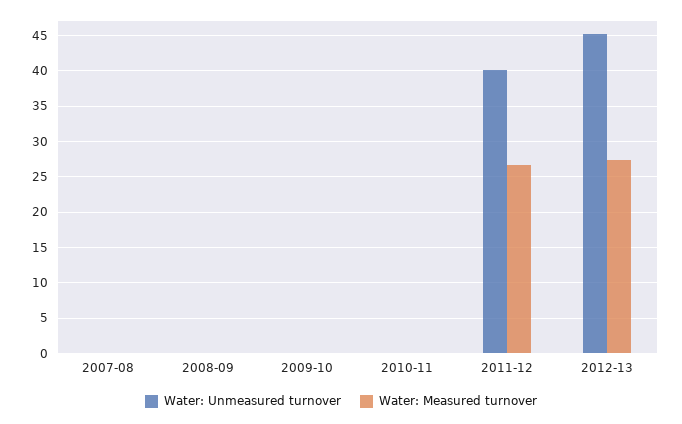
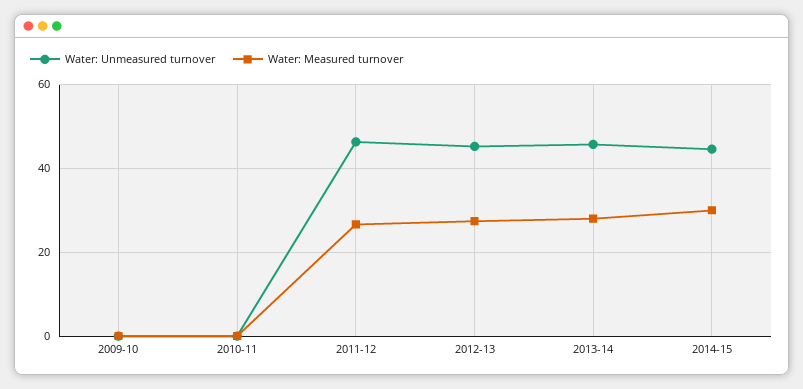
Water: Unmeasured turnover, 2007-08: 0 -> none
Water: Measured turnover, 2007-08: 0 -> none
Water: Unmeasured turnover, 2008-09: 0 -> none
Water: Measured turnover, 2008-09: 0 -> none
Water: Unmeasured turnover, 2011-12: 40 -> 46
Water: Unmeasured turnover, 2013-14: none -> 46
Water: Measured turnover, 2013-14: none -> 28
Water: Unmeasured turnover, 2014-15: none -> 44
Water: Measured turnover, 2014-15: none -> 30

